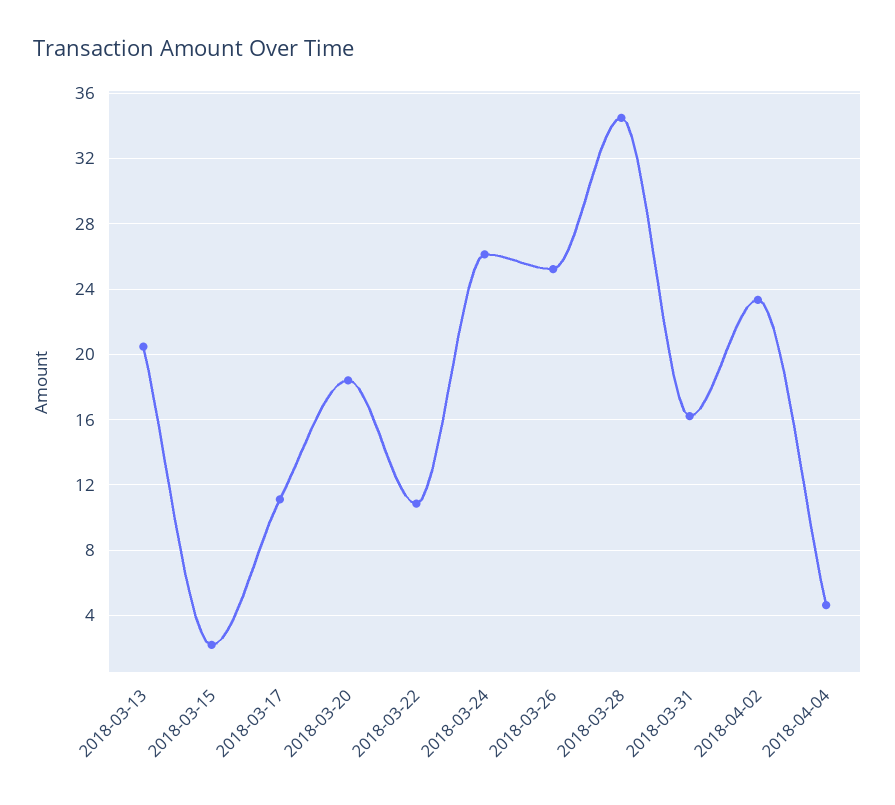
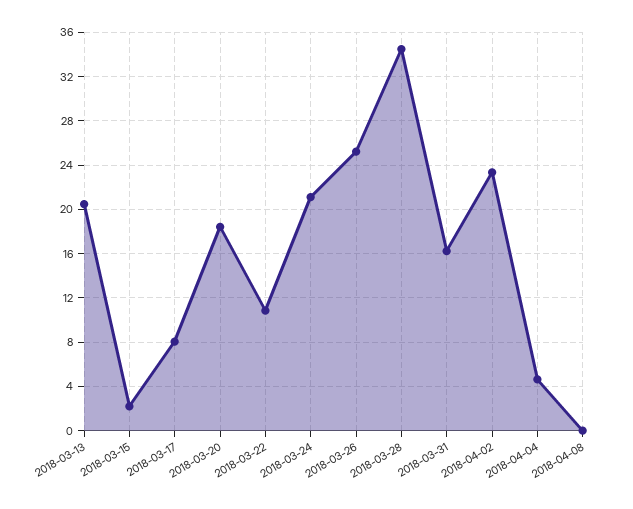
2018-03-17: 11 -> 8
2018-03-24: 26 -> 21
2018-04-08: none -> 0

